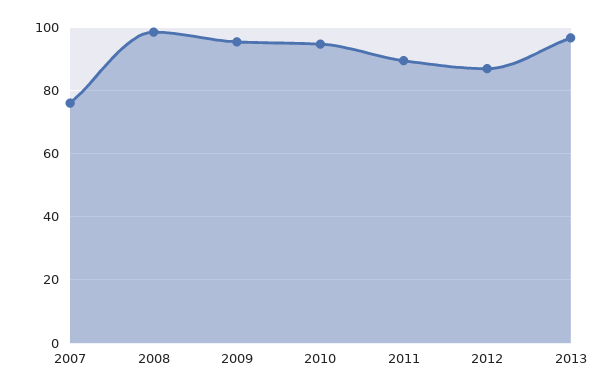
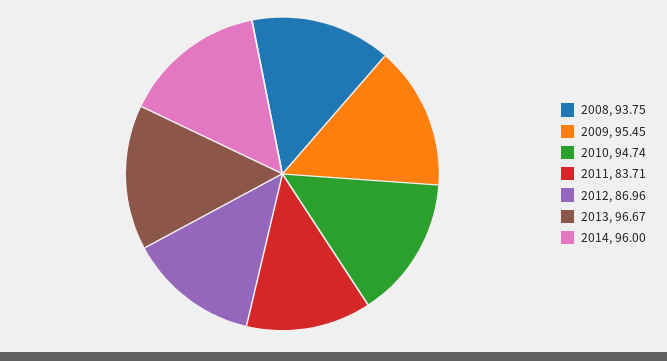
2007: 76 -> none
2008: 98 -> 93.75
2011: 90 -> 83.71
2014: none -> 96

